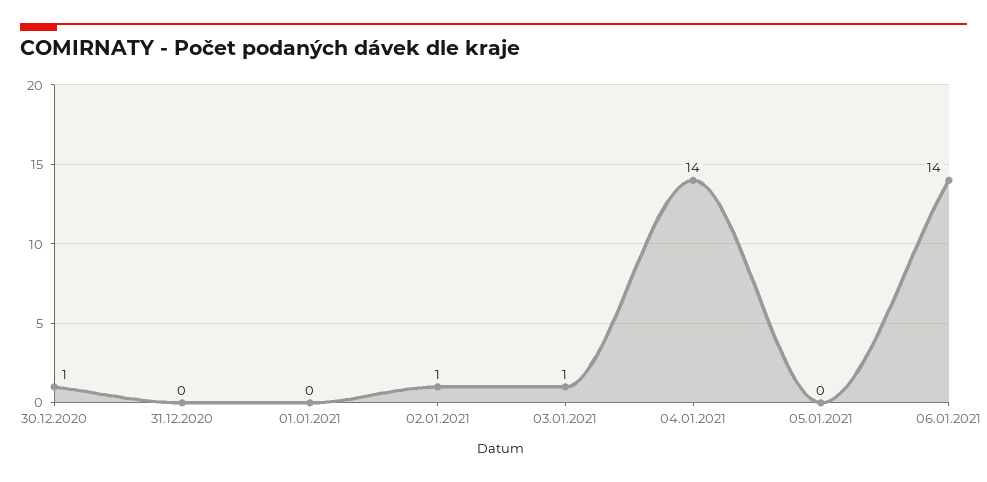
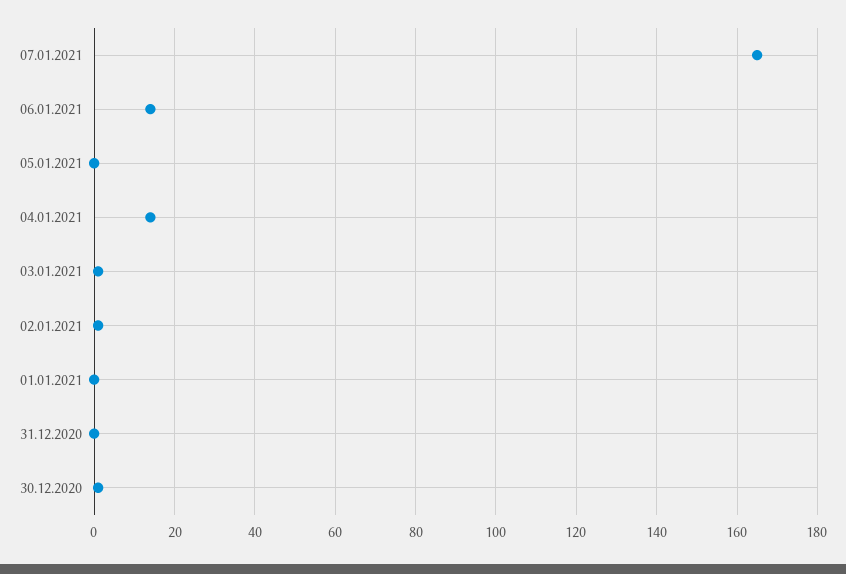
07.01.2021: none -> 165

